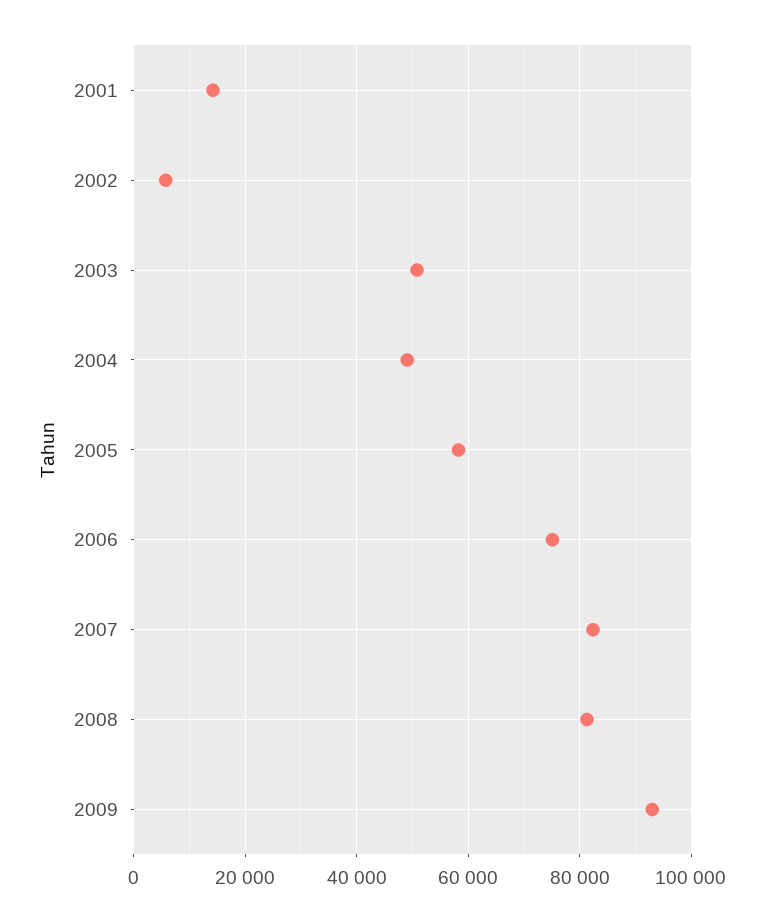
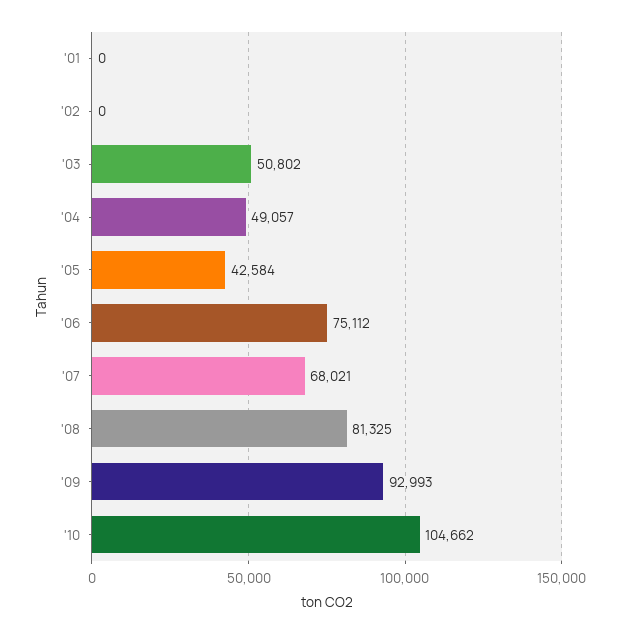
2001: 14000 -> 0
2002: 6000 -> 0
2005: 58000 -> 42584
2007: 82000 -> 68021
'10: none -> 104662

